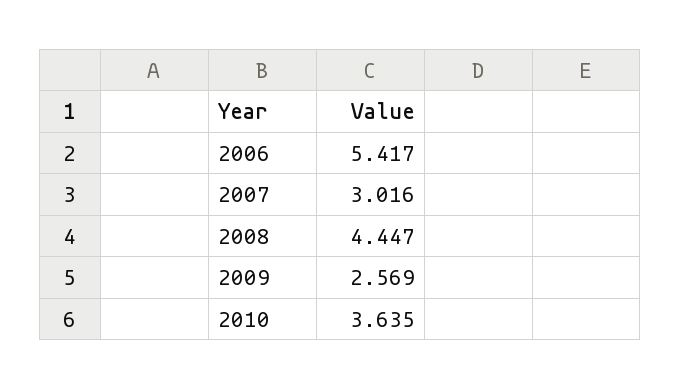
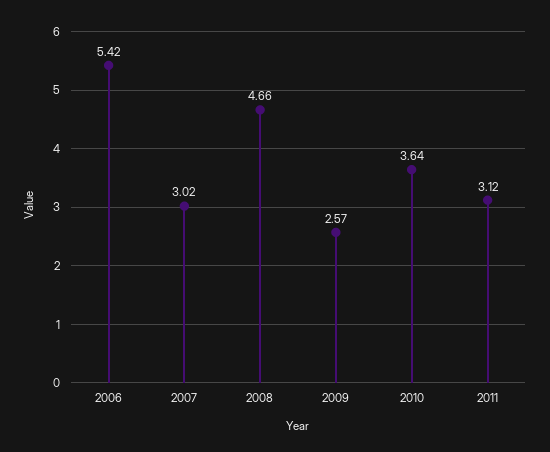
2008: 4.447 -> 4.66
2011: none -> 3.12

